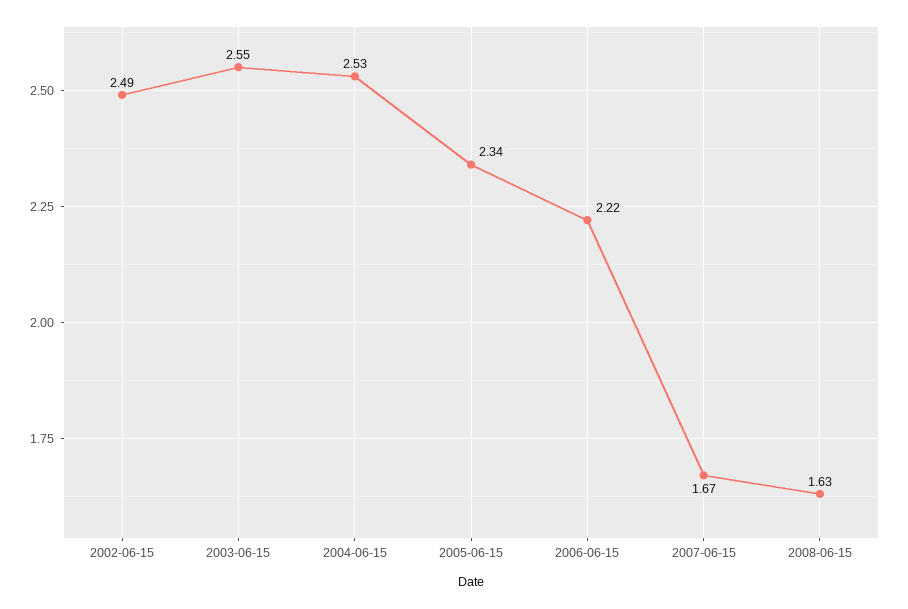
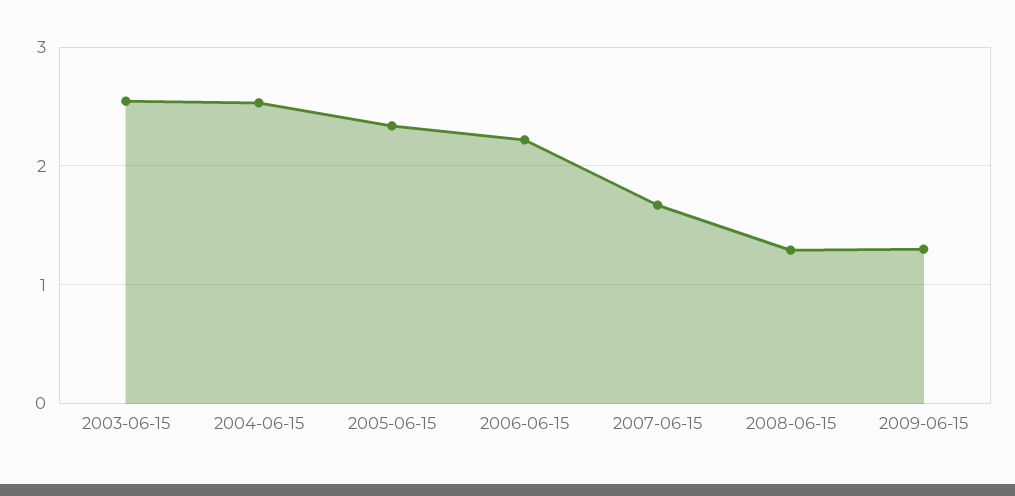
2002-06-15: 2.49 -> none
2008-06-15: 1.63 -> 1.3
2009-06-15: none -> 1.3

